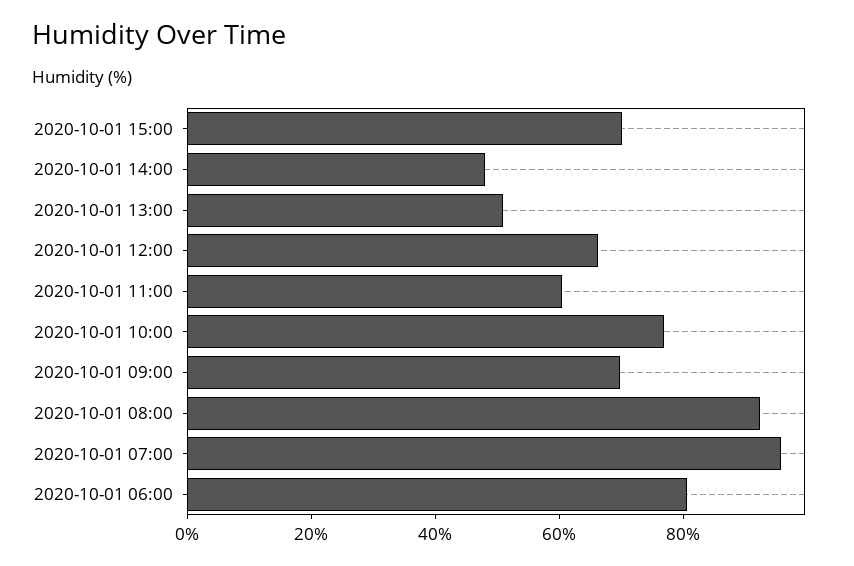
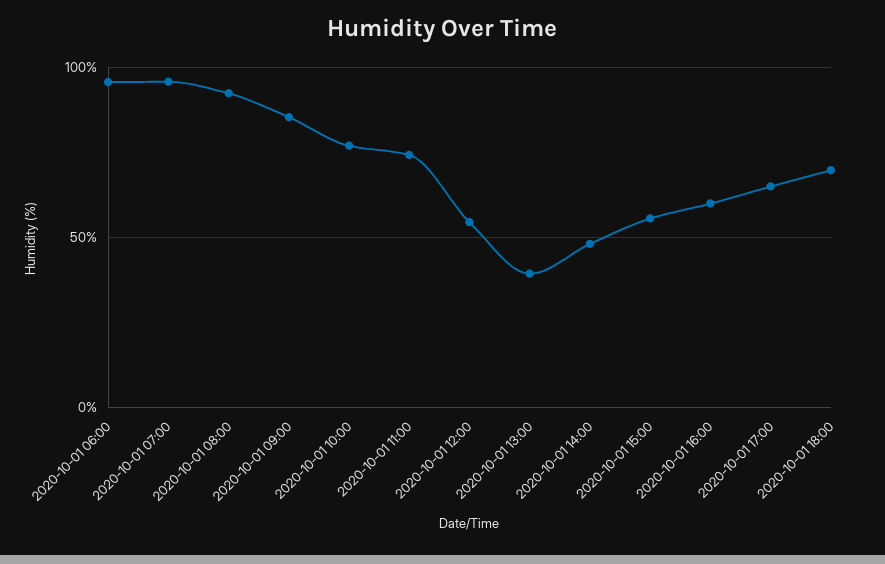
2020-10-01 15:00: 70 -> 55
2020-10-01 13:00: 50 -> 40
2020-10-01 12:00: 65 -> 55
2020-10-01 11:00: 60 -> 75
2020-10-01 09:00: 70 -> 85
2020-10-01 06:00: 80 -> 95
2020-10-01 16:00: none -> 60
2020-10-01 17:00: none -> 65
2020-10-01 18:00: none -> 70

